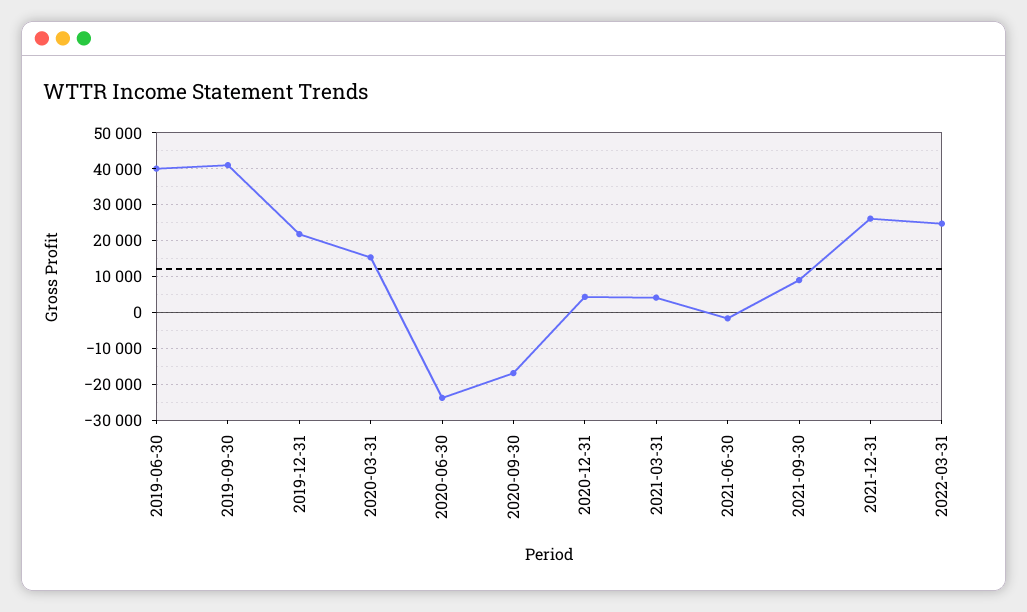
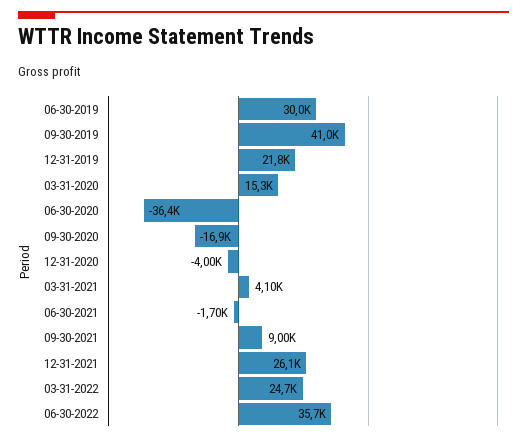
2019-06-30: 40000 -> 30000
2020-06-30: -24000 -> -36400
2020-12-31: 4000 -> -4000
06-30-2022: none -> 35700

